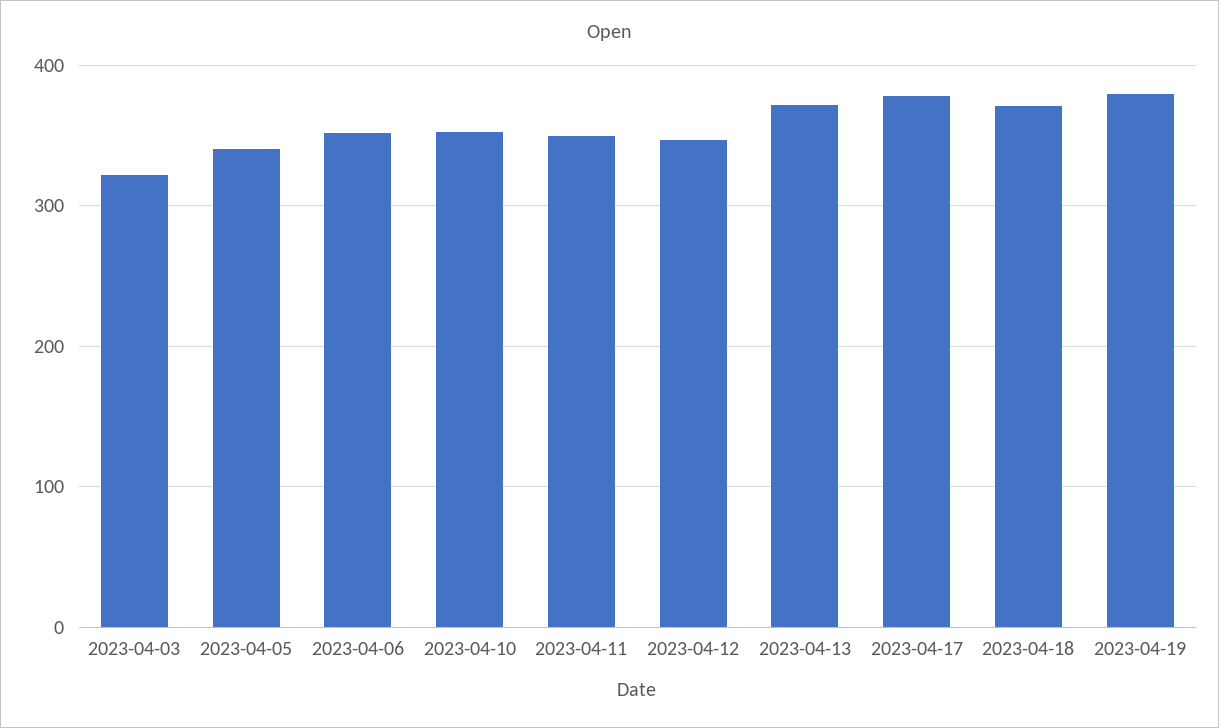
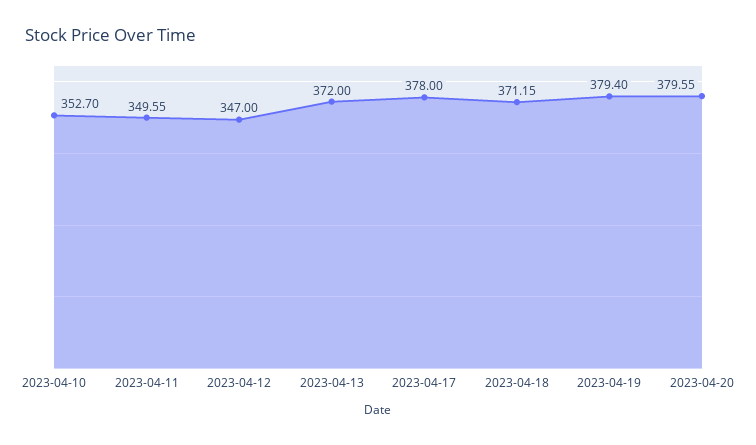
2023-04-03: 320 -> none
2023-04-05: 340 -> none
2023-04-06: 350 -> none
2023-04-20: none -> 379.55

